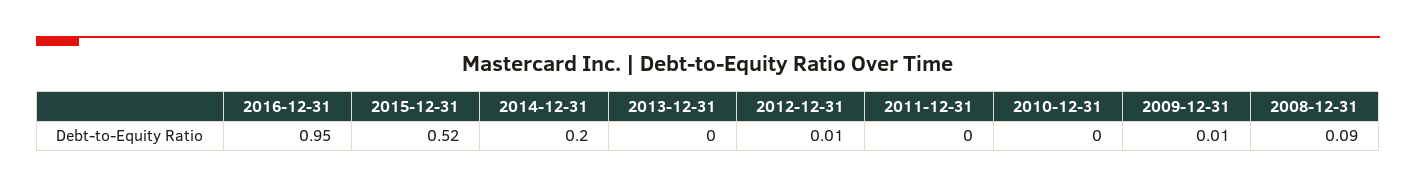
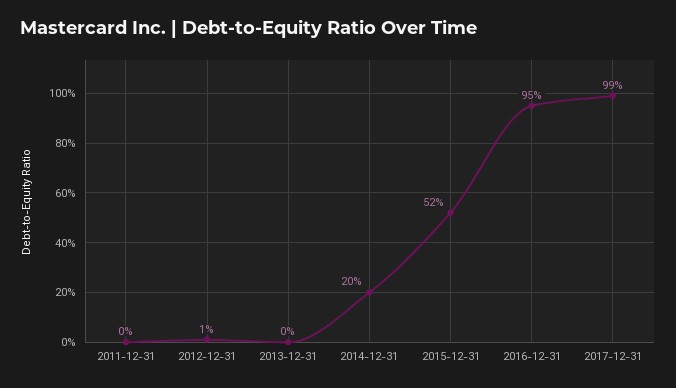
2010-12-31: 0 -> none
2009-12-31: 0.01 -> none
2008-12-31: 0.09 -> none
2017-12-31: none -> 0.99

